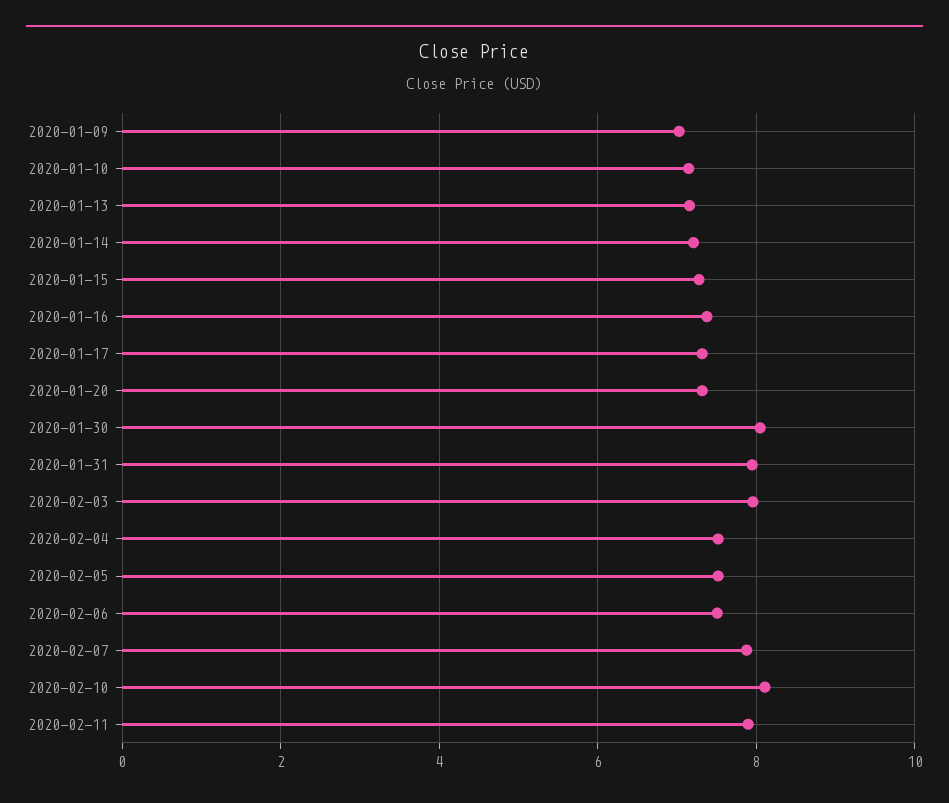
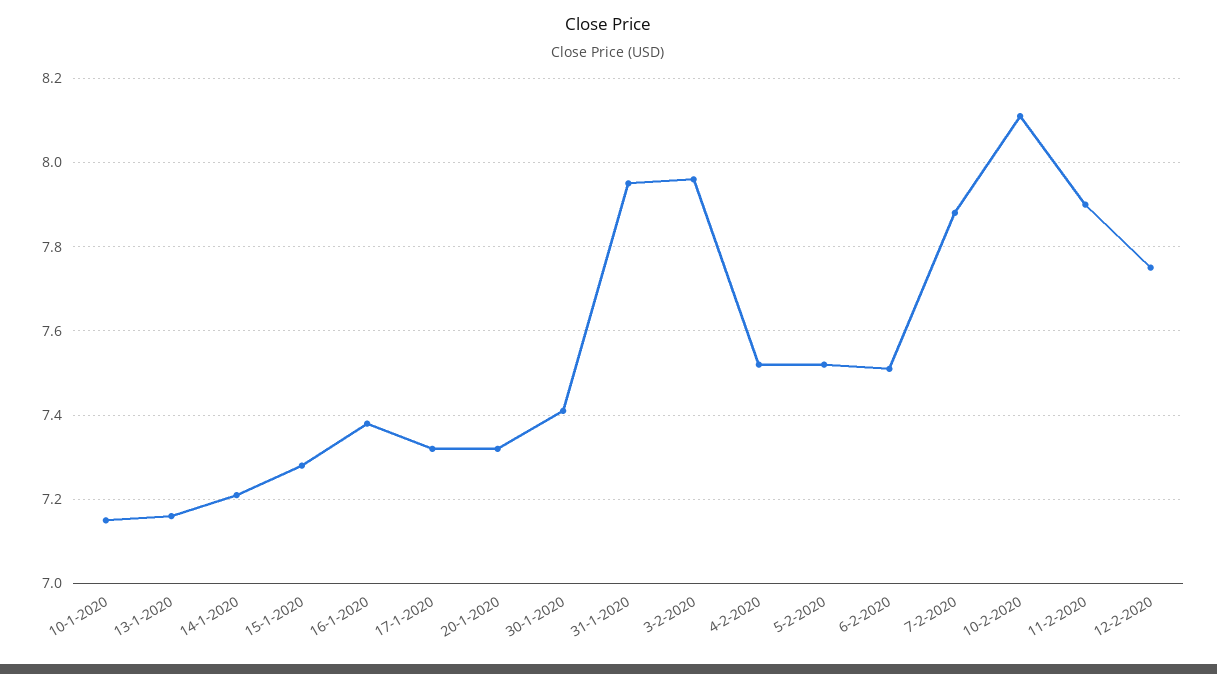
2020-01-09: 7 -> none
2020-01-30: 8 -> 7.4
12-2-2020: none -> 7.75

